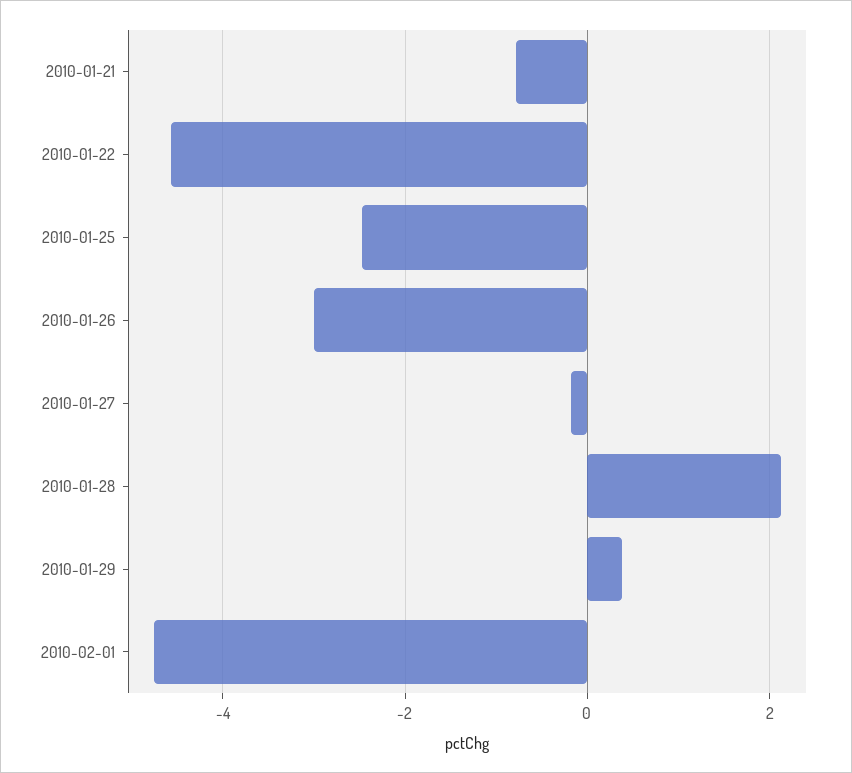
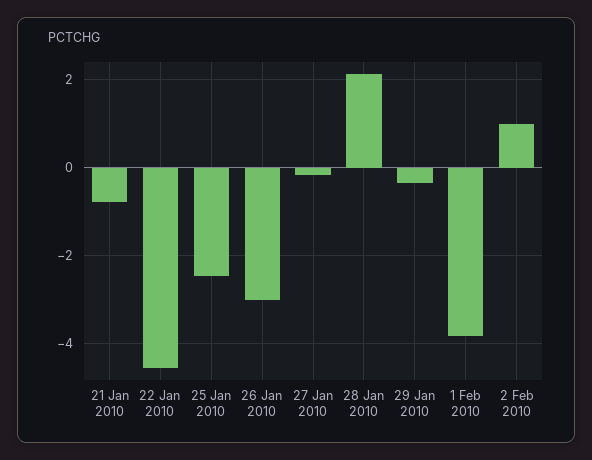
2010-01-29: 0.4 -> -0.4
2010-02-01: -4.8 -> -3.8
2 Feb 2010: none -> 1

